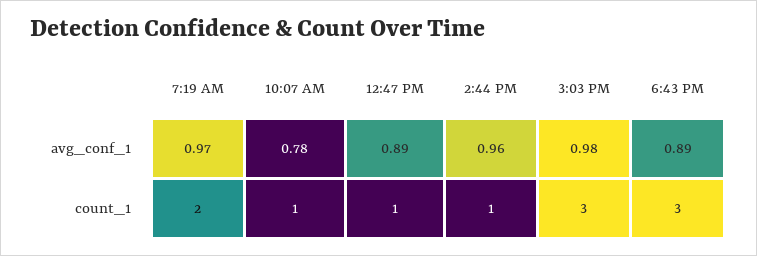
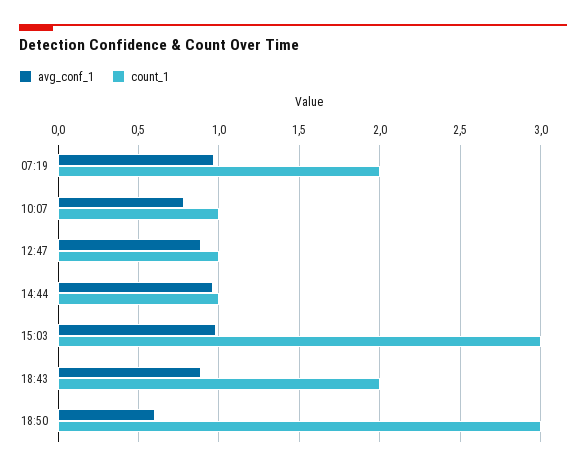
count_1, 6:43 PM: 3 -> 2
avg_conf_1, 18:50: none -> 0.6
count_1, 18:50: none -> 3

